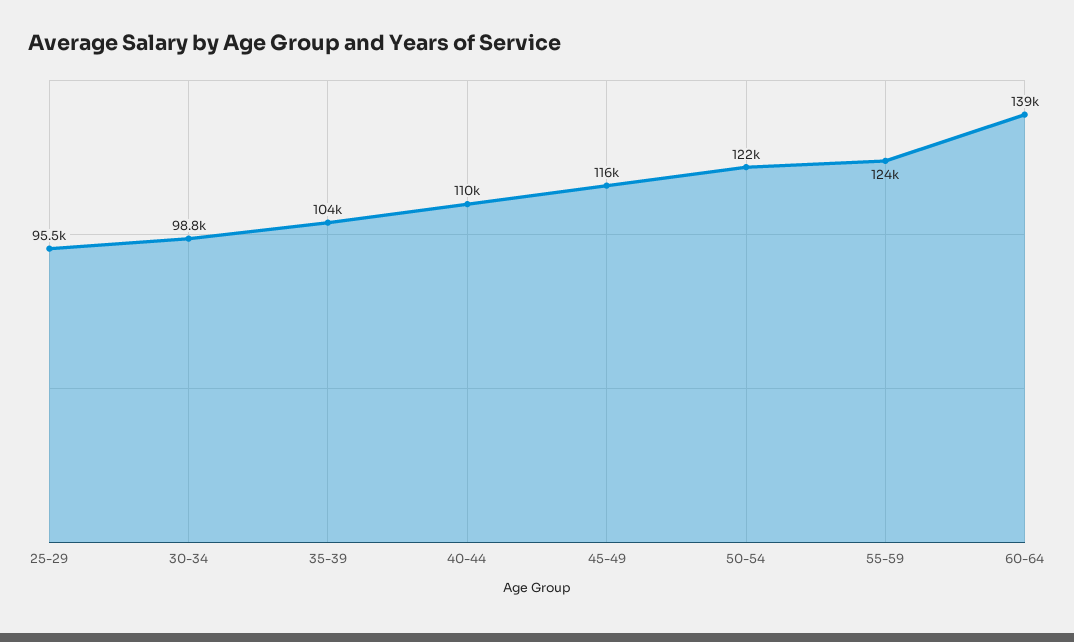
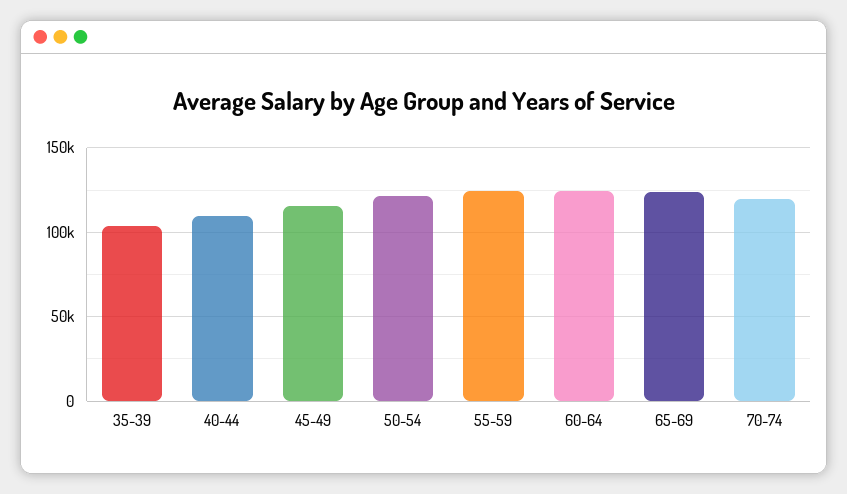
25-29: 95500 -> none
30-34: 98800 -> none
60-64: 139000 -> 125000
65-69: none -> 125000
70-74: none -> 120000

